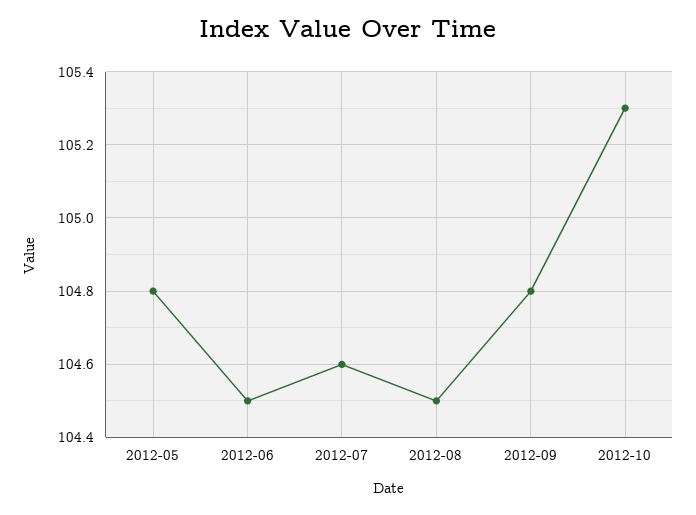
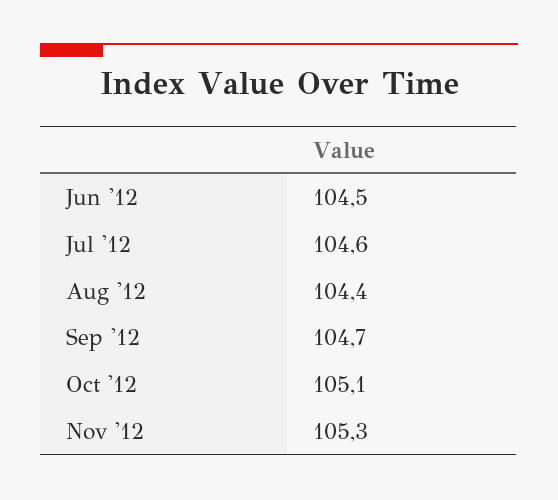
2012-05: 104.8 -> none
2012-08: 104.5 -> 104.4
2012-09: 104.8 -> 104.7
2012-10: 105.3 -> 105.1
Nov '12: none -> 105.3

